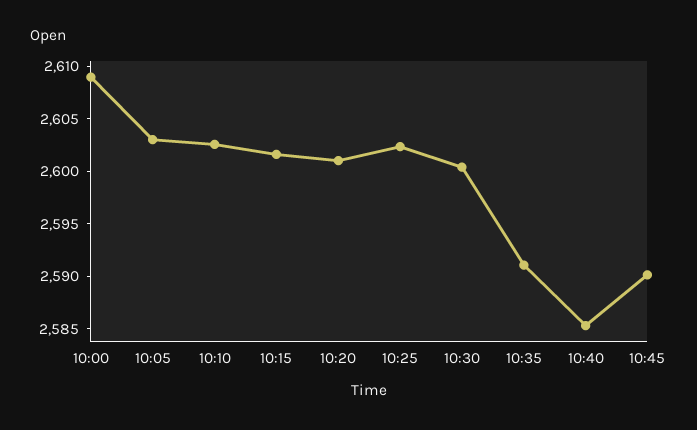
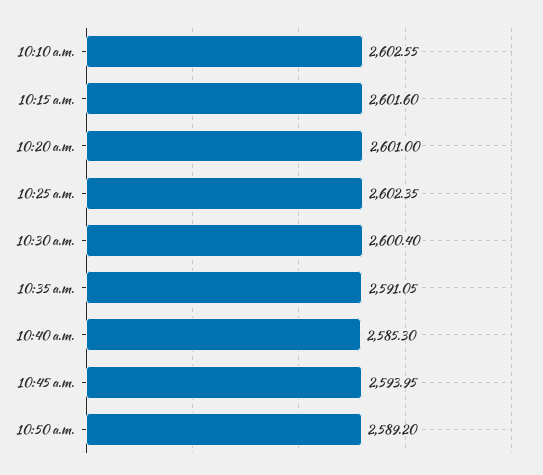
10:00: 2609 -> none
10:05: 2603 -> none
10:45: 2590 -> 2593.95
10:50 a.m.: none -> 2589.2

